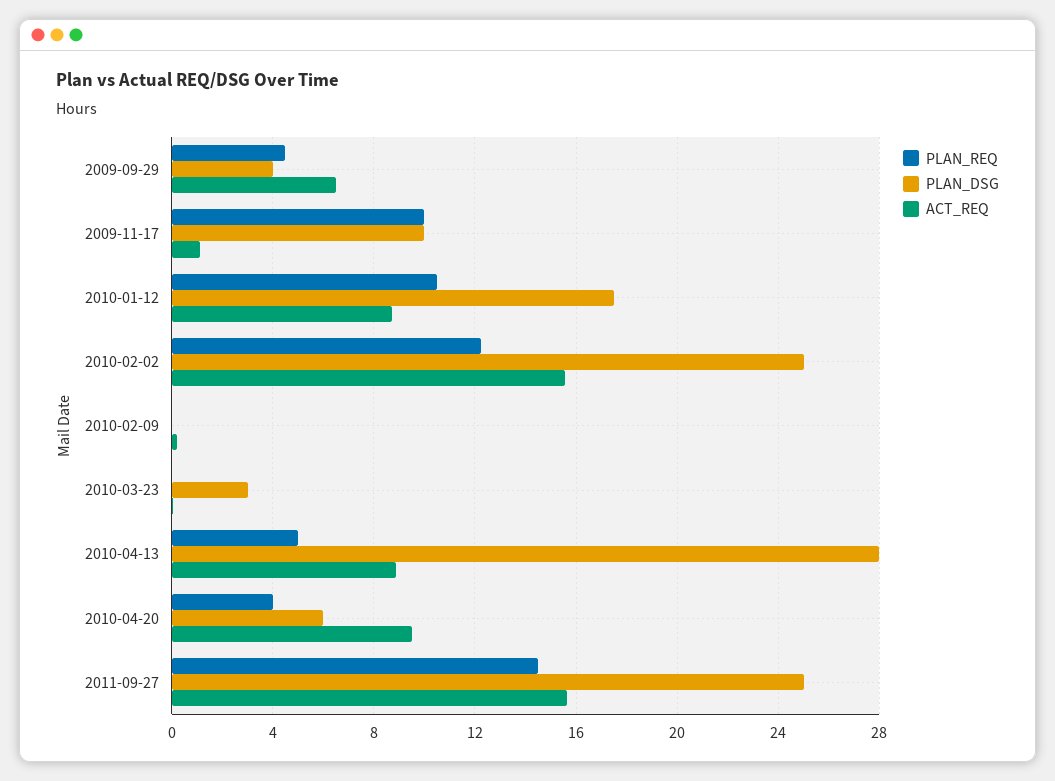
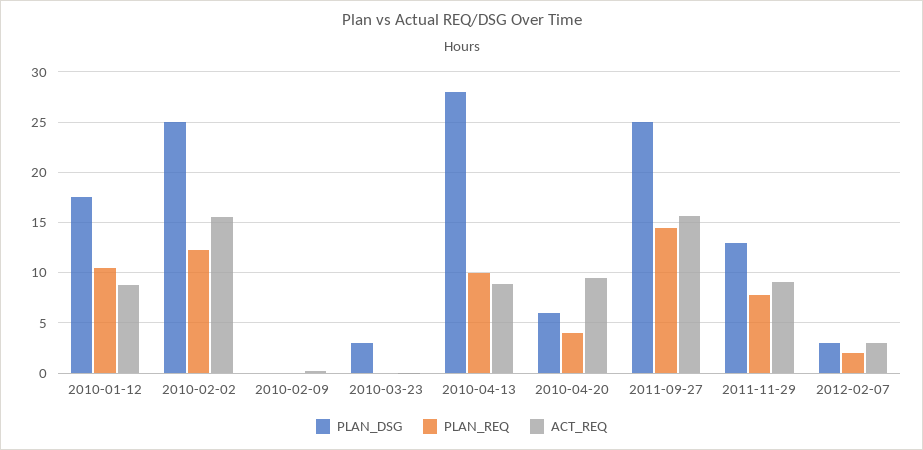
PLAN_REQ, 2009-09-29: 4.5 -> none
PLAN_DSG, 2009-09-29: 4 -> none
ACT_REQ, 2009-09-29: 6.5 -> none
PLAN_REQ, 2009-11-17: 10 -> none
PLAN_DSG, 2009-11-17: 10 -> none
ACT_REQ, 2009-11-17: 1 -> none
PLAN_REQ, 2010-04-13: 5 -> 10
PLAN_DSG, 2011-11-29: none -> 13
PLAN_REQ, 2011-11-29: none -> 8
ACT_REQ, 2011-11-29: none -> 9
PLAN_DSG, 2012-02-07: none -> 3
PLAN_REQ, 2012-02-07: none -> 2
ACT_REQ, 2012-02-07: none -> 3

